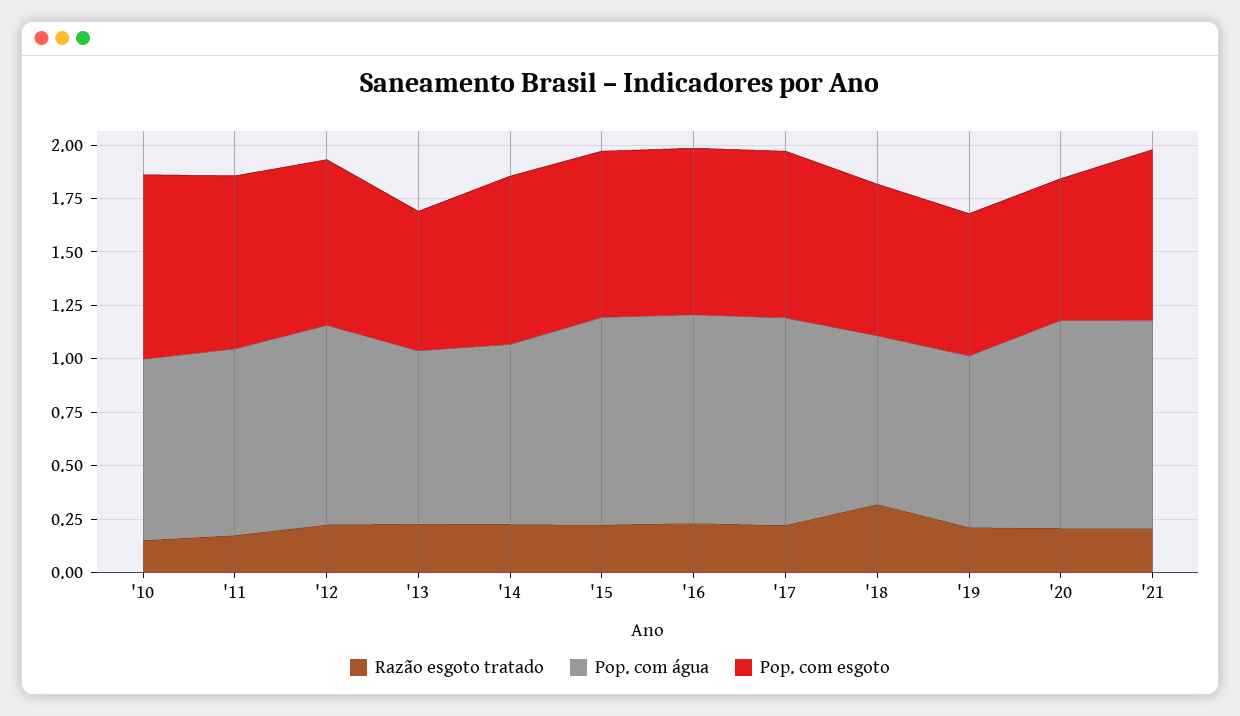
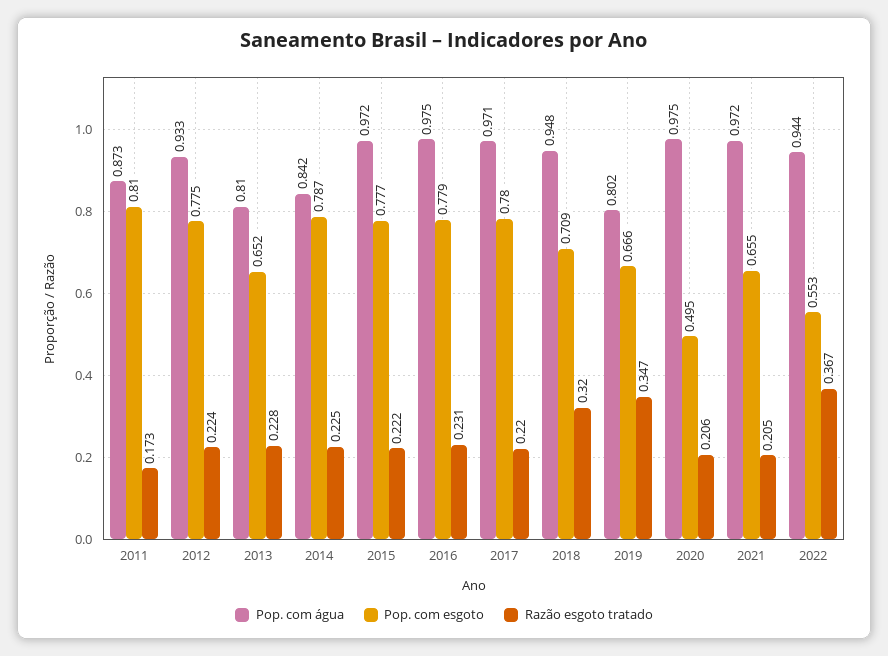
Razão esgoto tratado, '10: 0.15 -> none
Pop. com água, '10: 0.85 -> none
Pop. com esgoto, '10: 0.85 -> none
Pop. com água, '18: 0.8 -> 0.948
Razão esgoto tratado, '19: 0.2 -> 0.347
Pop. com esgoto, '20: 0.65 -> 0.495
Pop. com esgoto, '21: 0.8 -> 0.655
Pop. com água, 2022: none -> 0.944
Pop. com esgoto, 2022: none -> 0.553
Razão esgoto tratado, 2022: none -> 0.367

